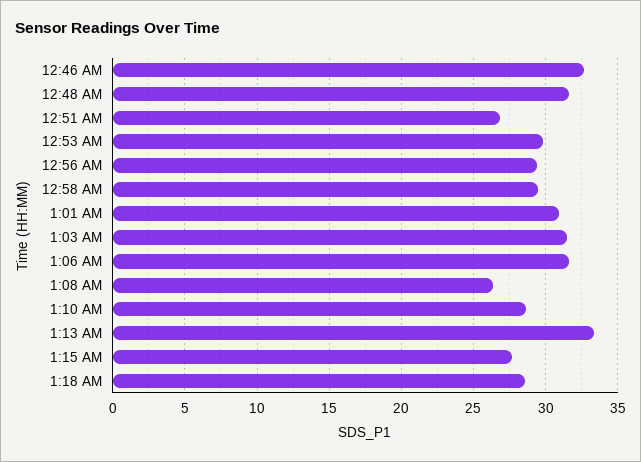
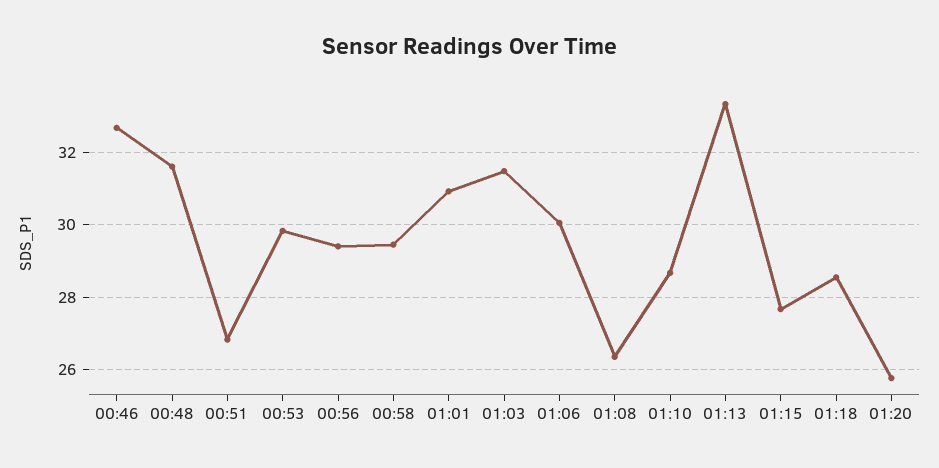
1:06 AM: 31.5 -> 30
01:20: none -> 25.8

